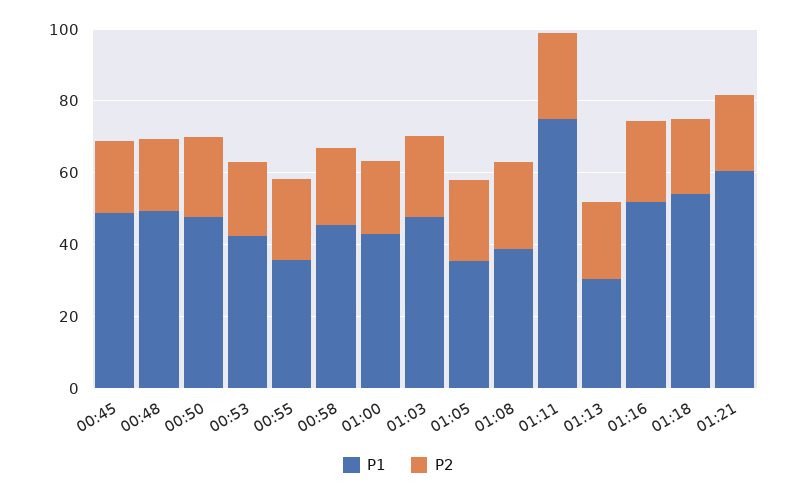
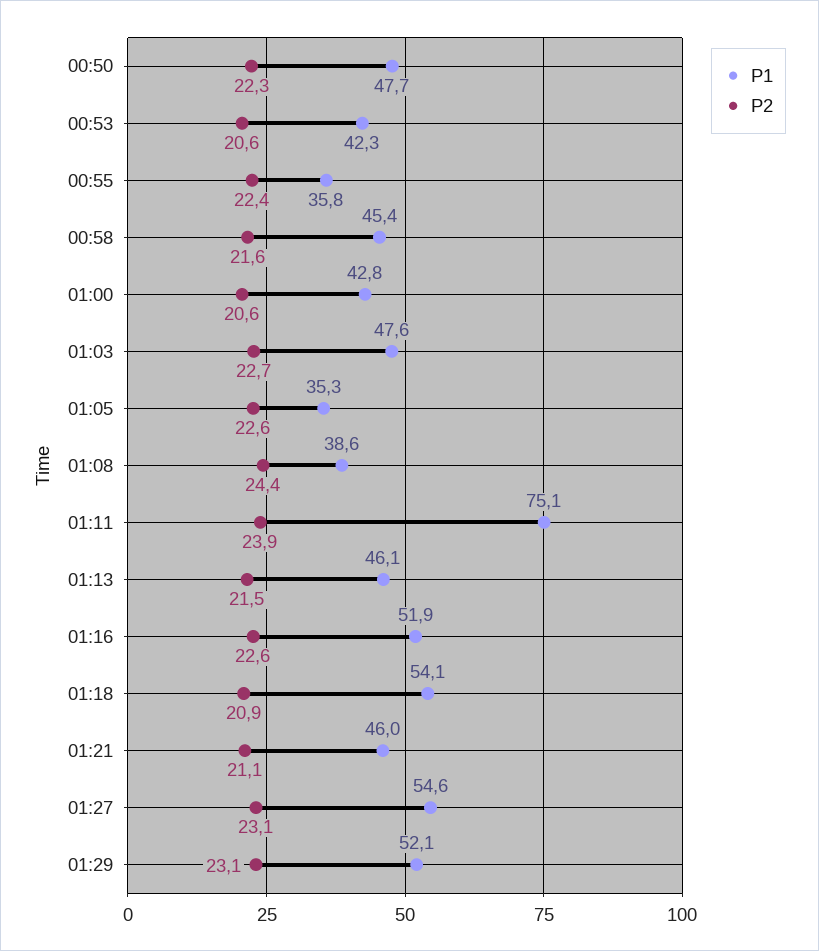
P1, 00:45: 50 -> none
P2, 00:45: 20 -> none
P1, 00:48: 50 -> none
P2, 00:48: 20 -> none
P1, 01:13: 30 -> 46.1
P1, 01:21: 60 -> 46
P1, 01:27: none -> 54.6
P2, 01:27: none -> 23.1
P1, 01:29: none -> 52.1
P2, 01:29: none -> 23.1

